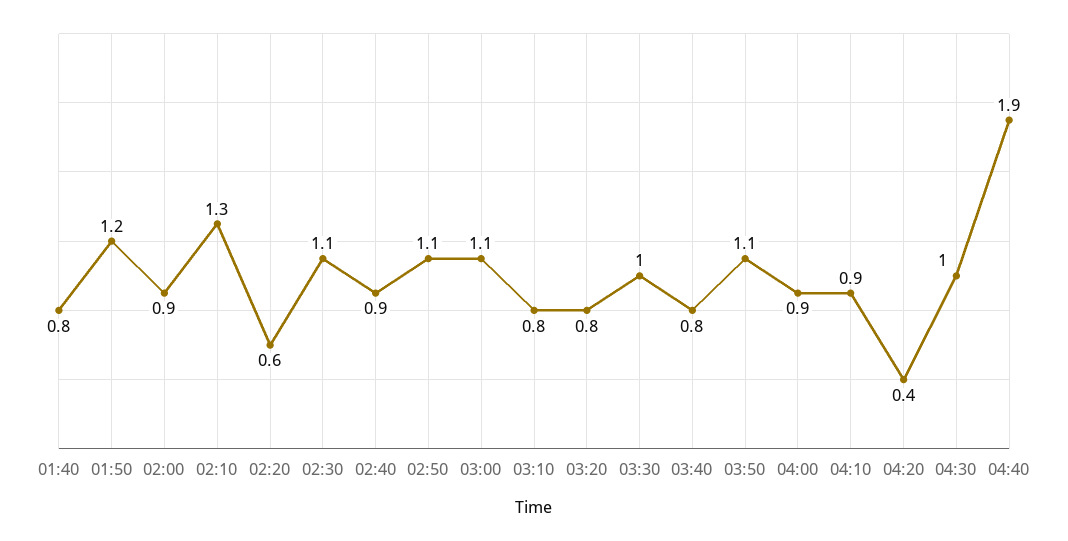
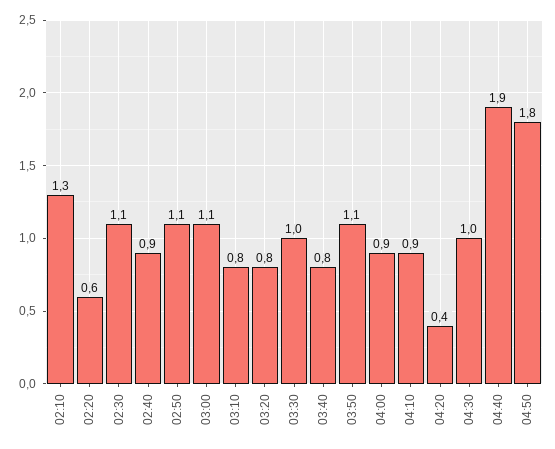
01:40: 0.8 -> none
01:50: 1.2 -> none
02:00: 0.9 -> none
04:50: none -> 1.8

